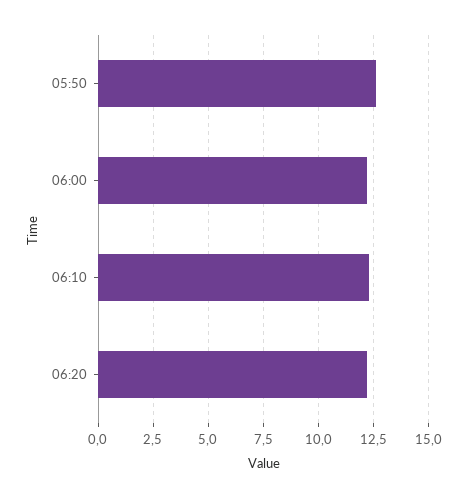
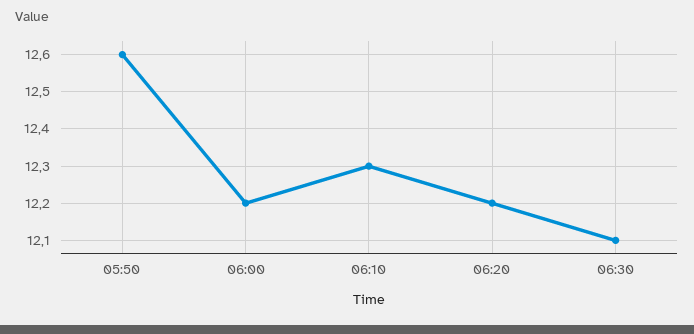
06:30: none -> 12.1

